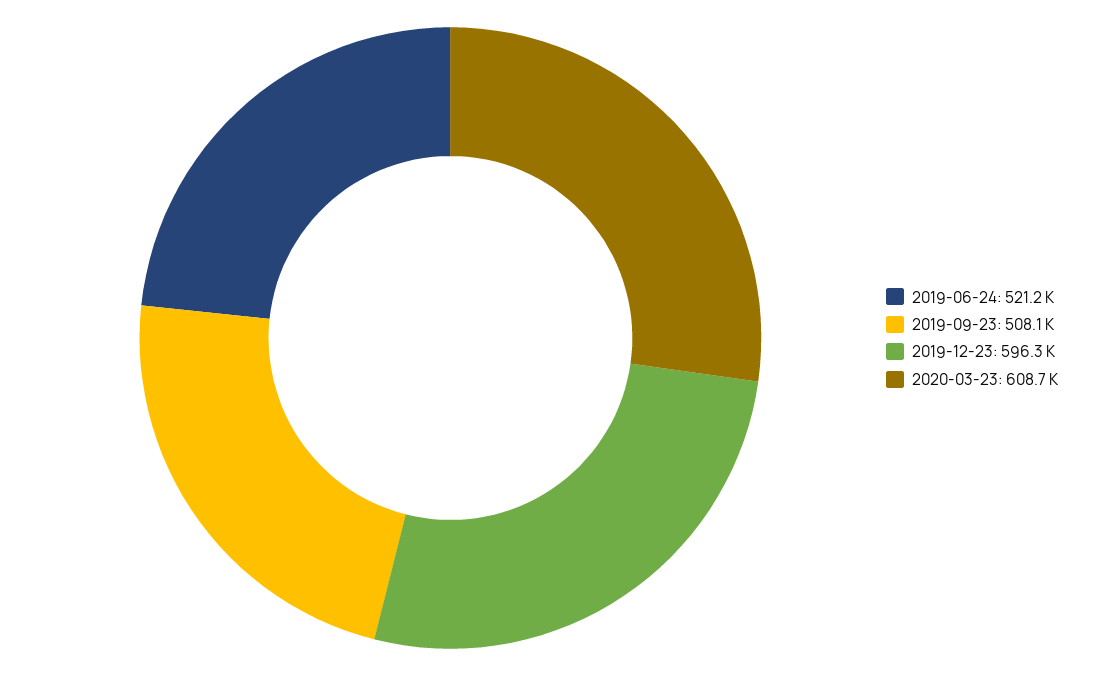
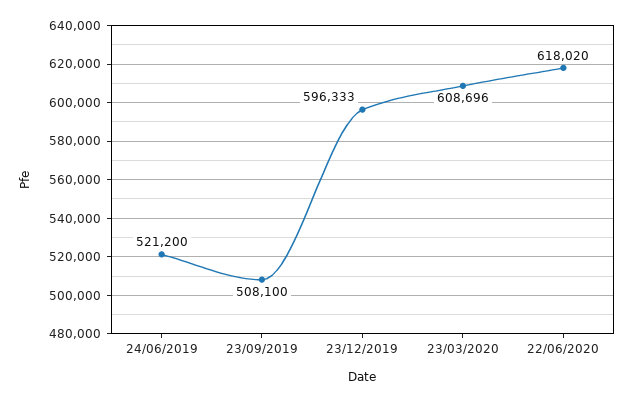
22/06/2020: none -> 618020

